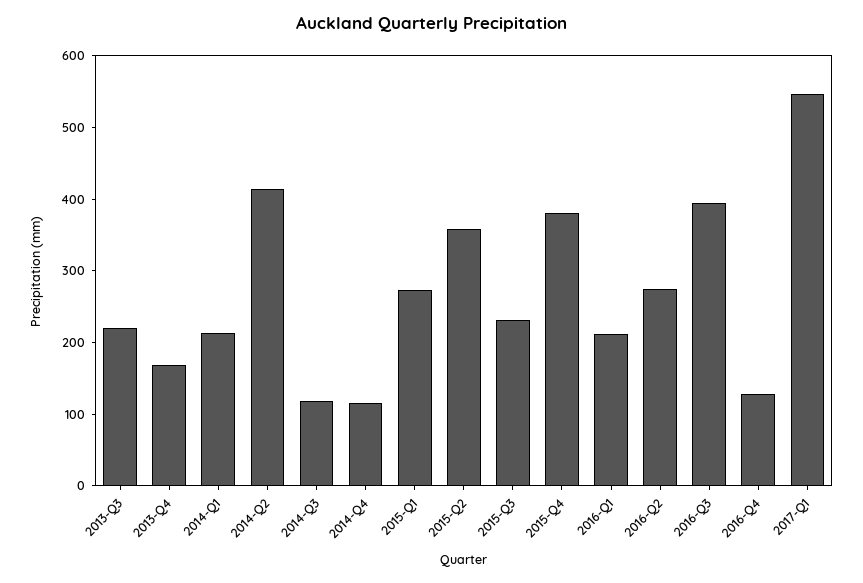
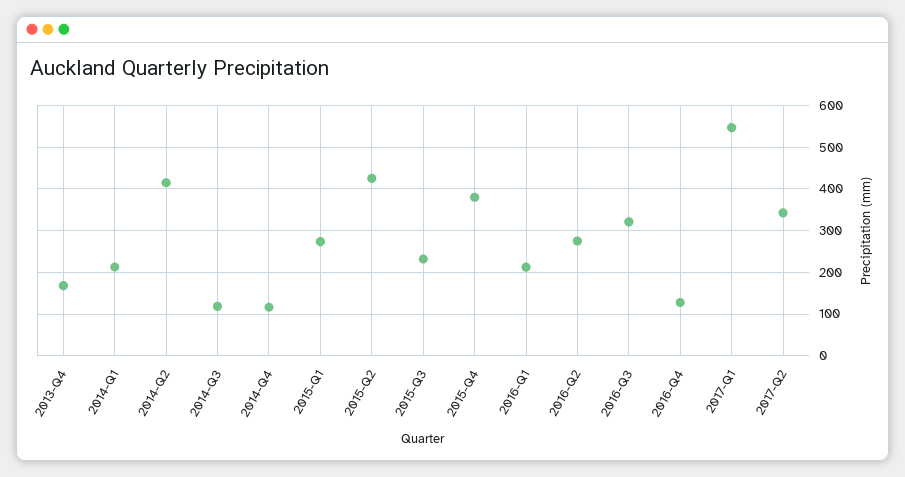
2013-Q3: 220 -> none
2015-Q2: 360 -> 420
2016-Q3: 400 -> 320
2017-Q2: none -> 340

